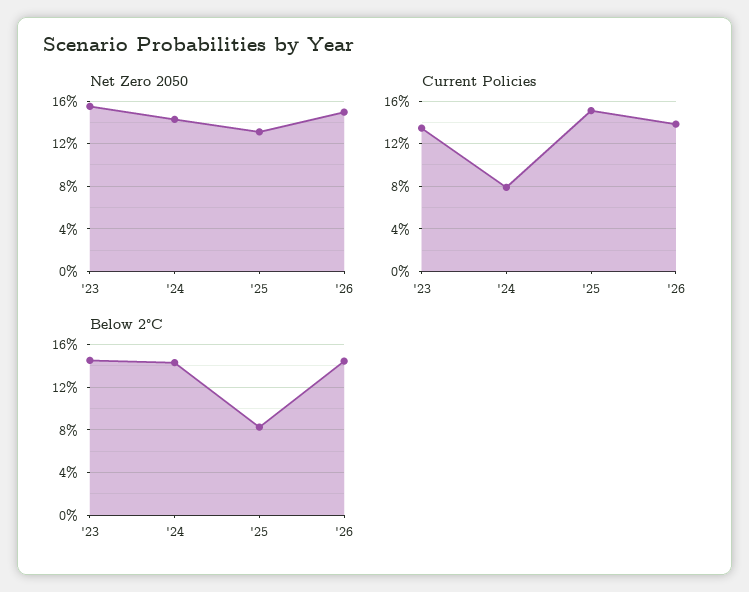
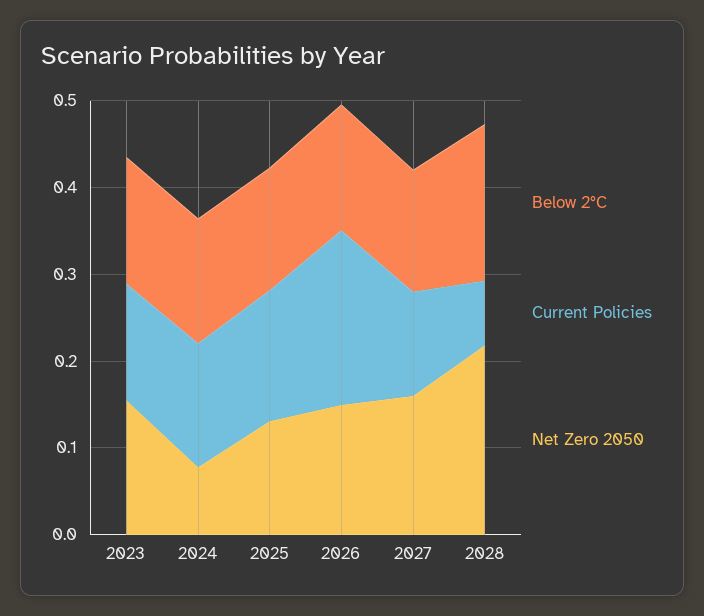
Net Zero 2050, '24: 0.14 -> 0.08
Current Policies, '24: 0.08 -> 0.14
Current Policies, '26: 0.14 -> 0.2
Below 2°C, '25: 0.08 -> 0.14
Below 2°C, 2027: none -> 0.14
Current Policies, 2027: none -> 0.12
Net Zero 2050, 2027: none -> 0.16
Below 2°C, 2028: none -> 0.18
Current Policies, 2028: none -> 0.08
Net Zero 2050, 2028: none -> 0.22

